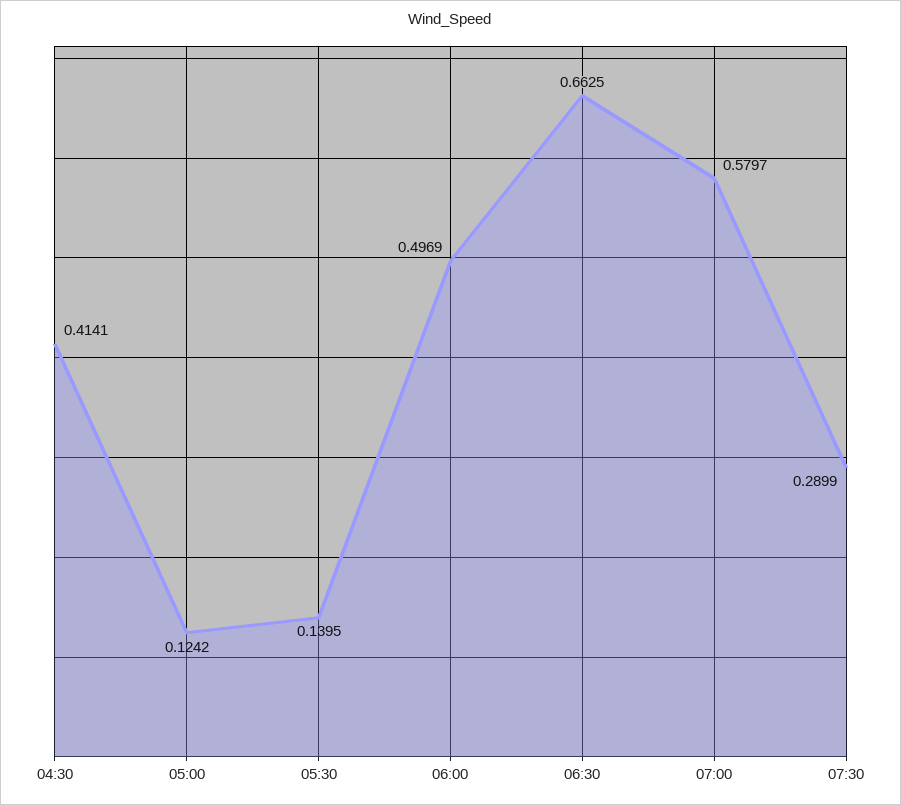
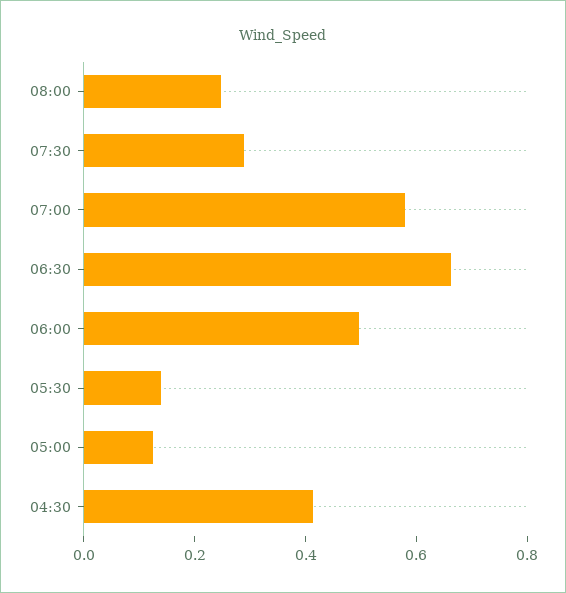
08:00: none -> 0.25

